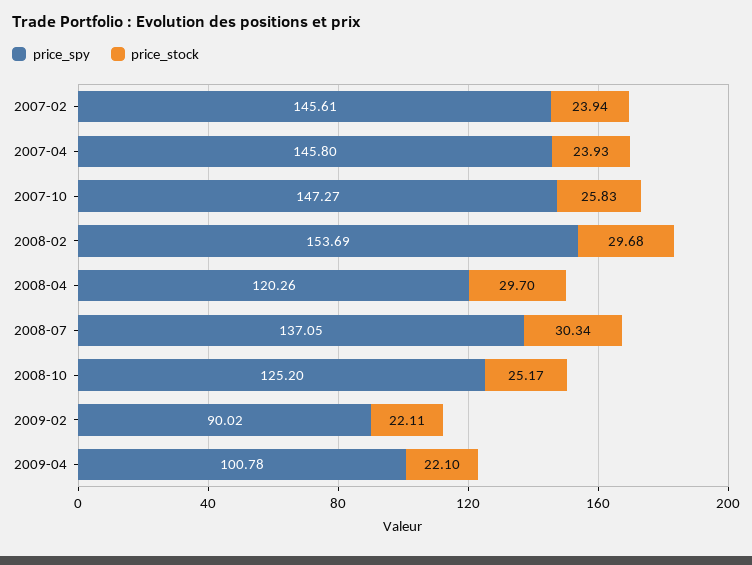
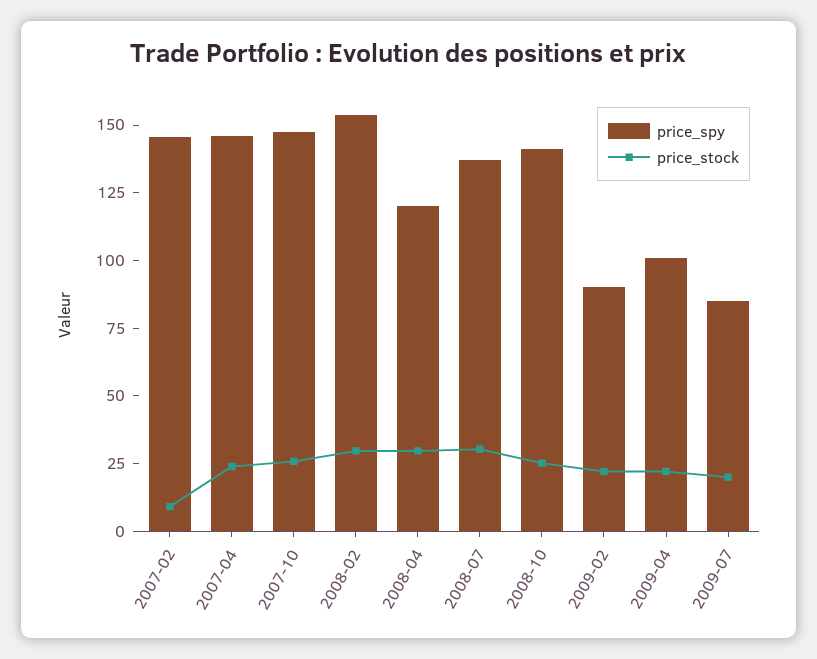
price_stock, 2007-02: 23.94 -> 10
price_spy, 2008-10: 125.2 -> 140
price_spy, 2009-07: none -> 85
price_stock, 2009-07: none -> 20

